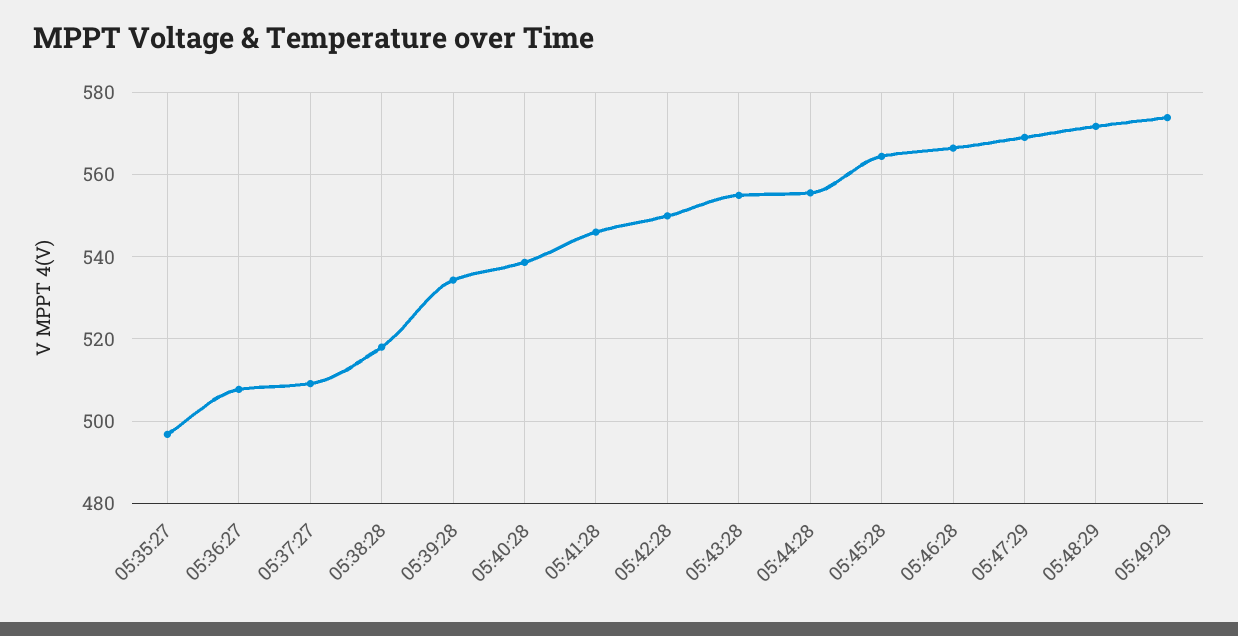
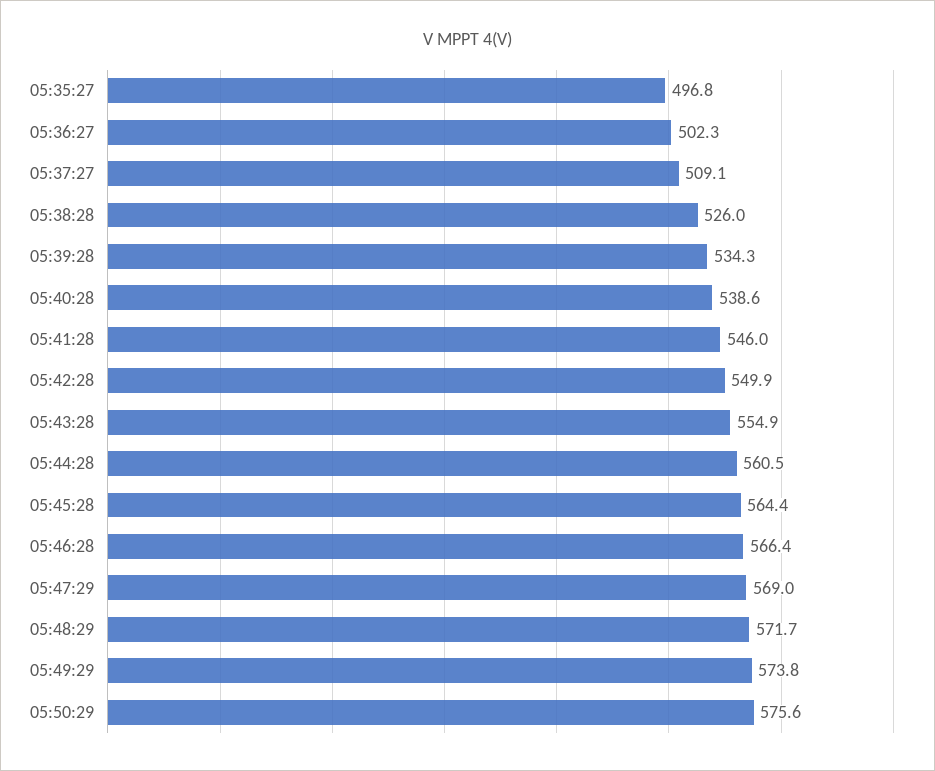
05:36:27: 508 -> 502.3
05:38:28: 518 -> 526
05:44:28: 556 -> 560.5
05:50:29: none -> 575.6

